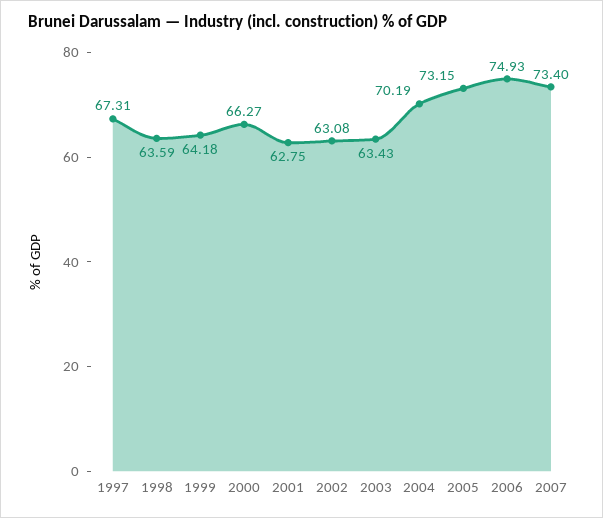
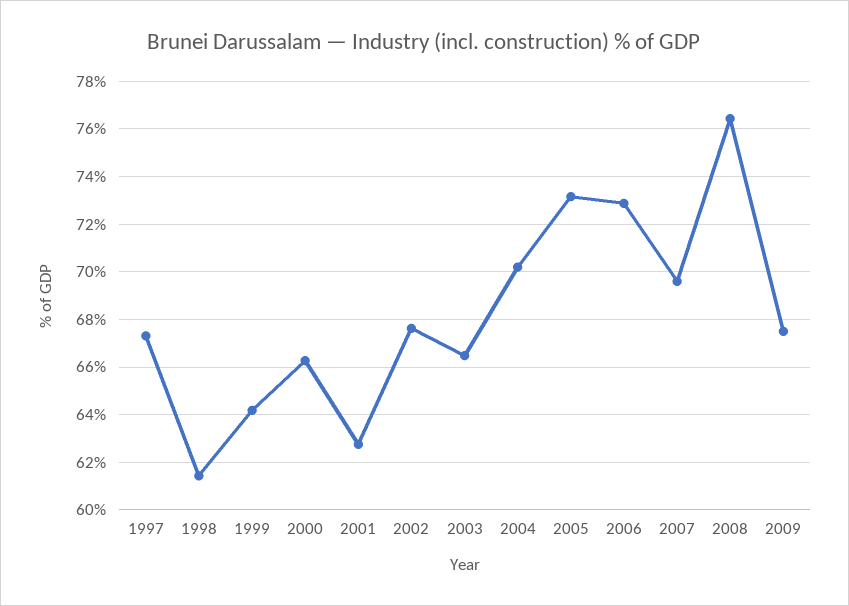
1998: 63.59 -> 61.5
2002: 63.08 -> 67.5
2003: 63.43 -> 66.5
2006: 74.93 -> 73
2007: 73.4 -> 69.5
2008: none -> 76.5
2009: none -> 67.5

